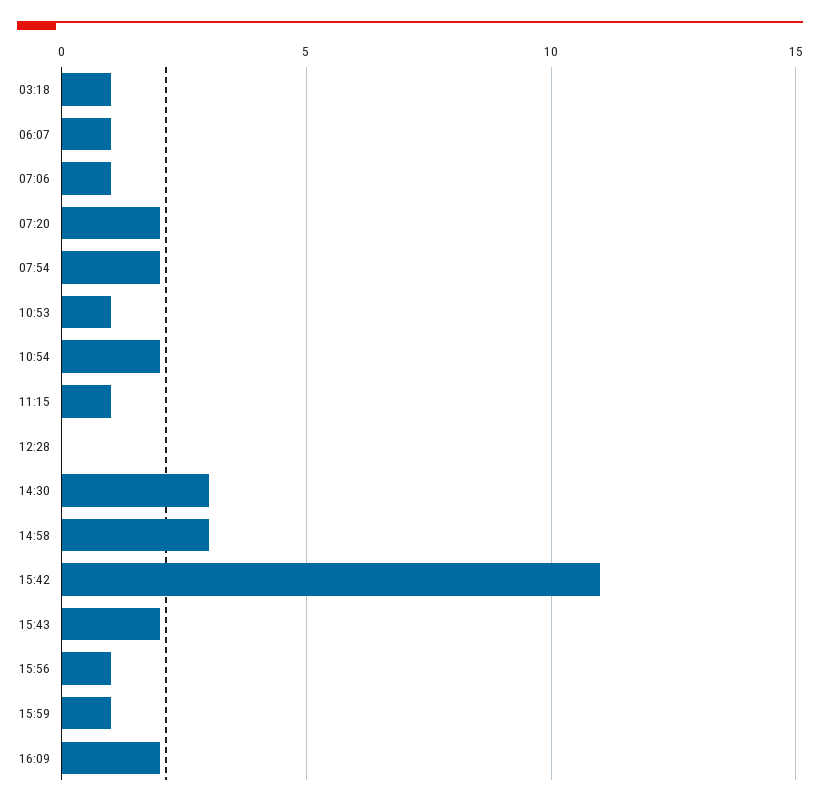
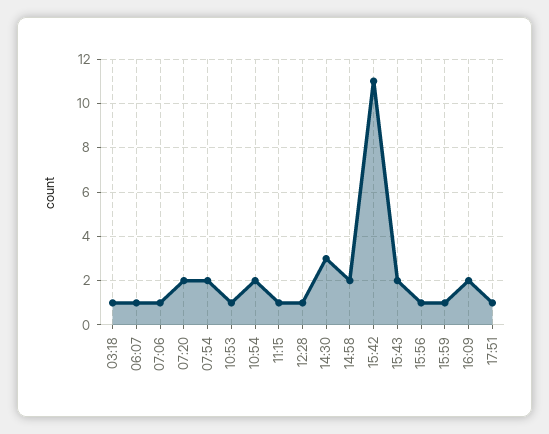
12:28: 0 -> 1
14:58: 3 -> 2
17:51: none -> 1

